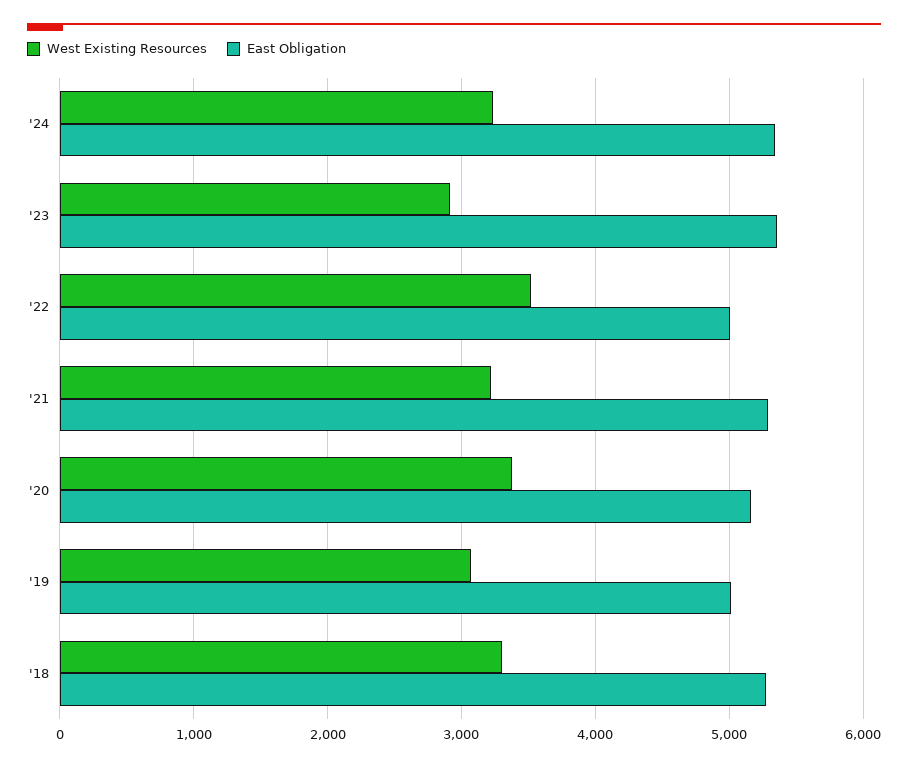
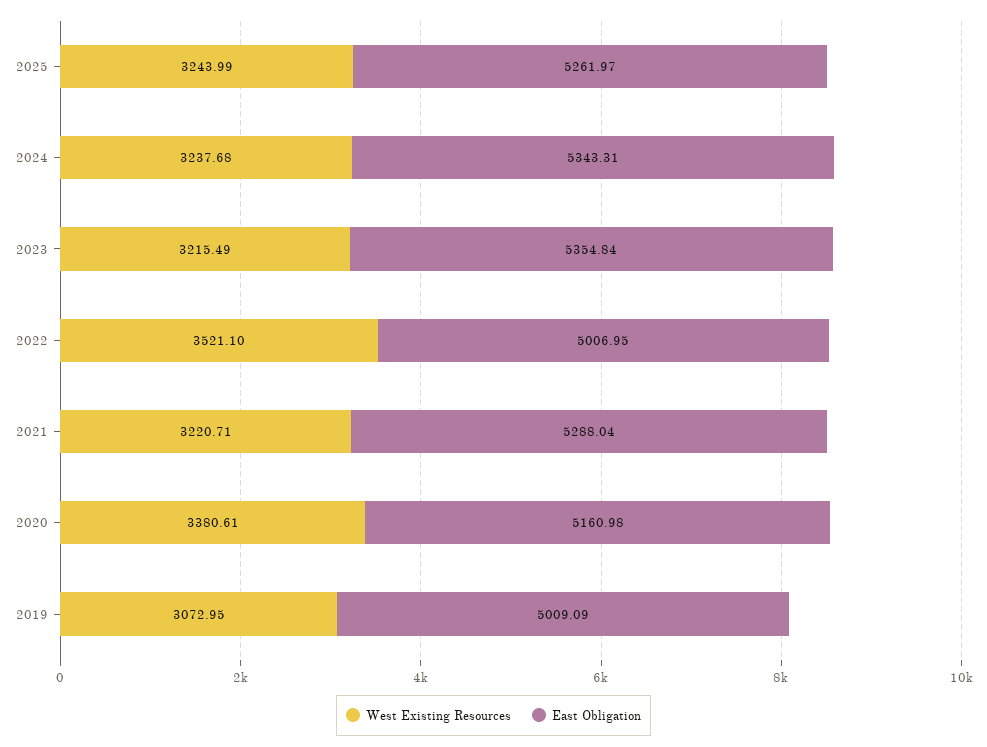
West Existing Resources, '23: 2900 -> 3215.49
West Existing Resources, '18: 3300 -> none
East Obligation, '18: 5300 -> none
West Existing Resources, 2025: none -> 3243.99
East Obligation, 2025: none -> 5261.97

